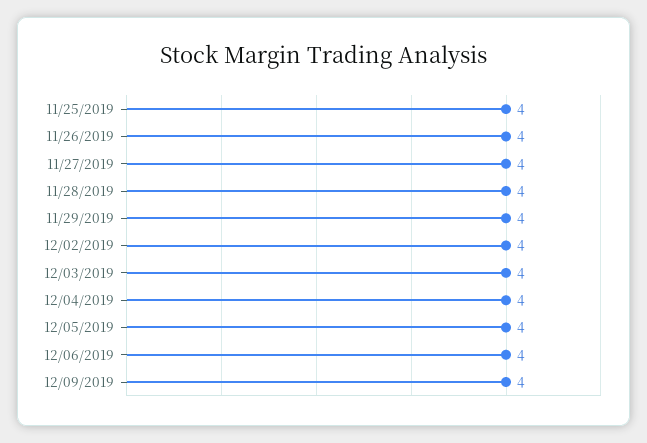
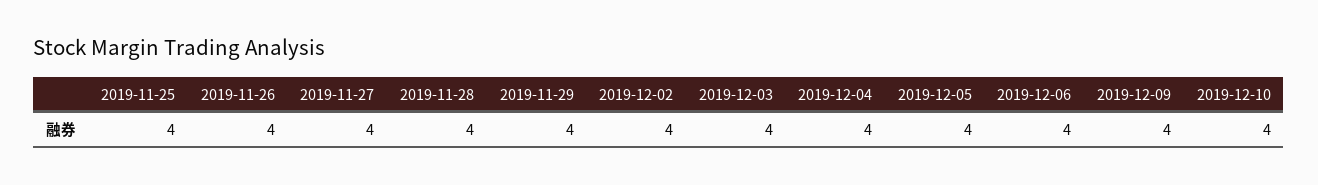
2019-12-10: none -> 4

